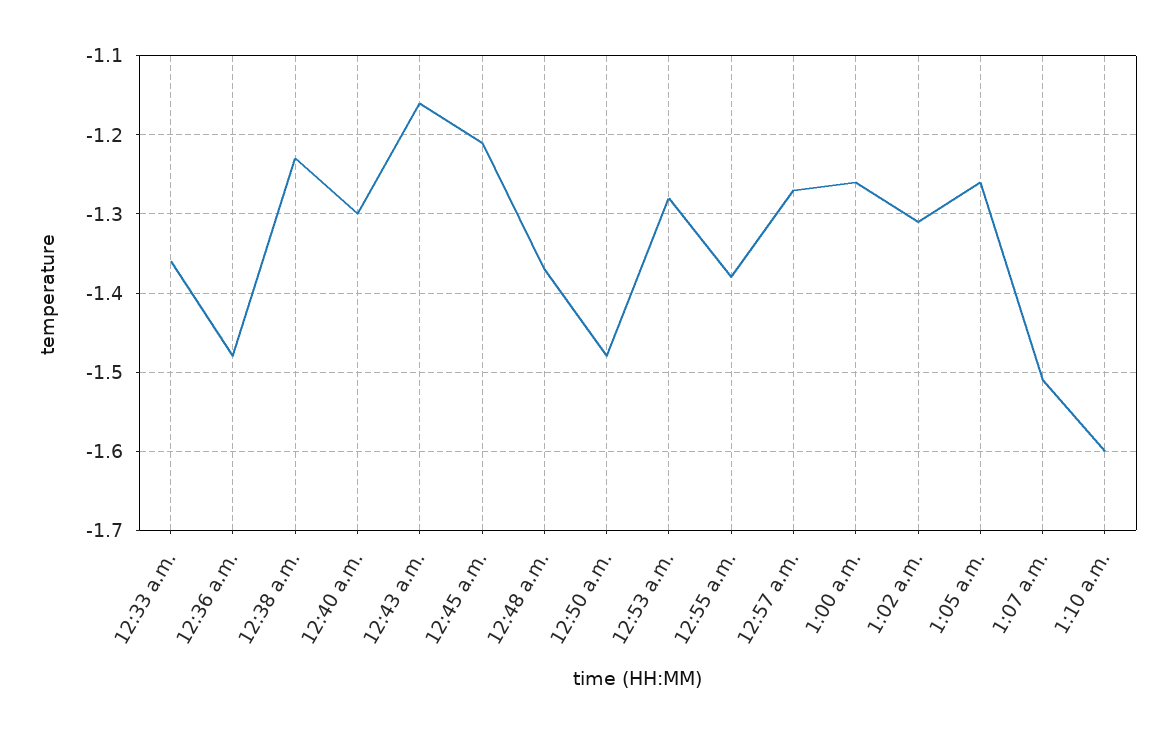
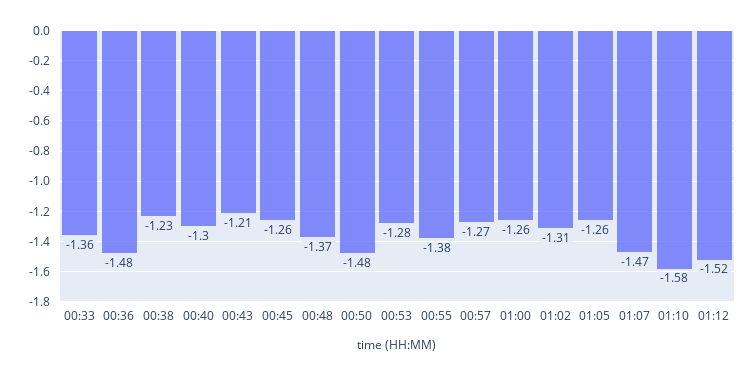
12:43 a.m.: -1.16 -> -1.21
12:45 a.m.: -1.21 -> -1.26
1:07 a.m.: -1.51 -> -1.47
1:10 a.m.: -1.6 -> -1.58
01:12: none -> -1.52

